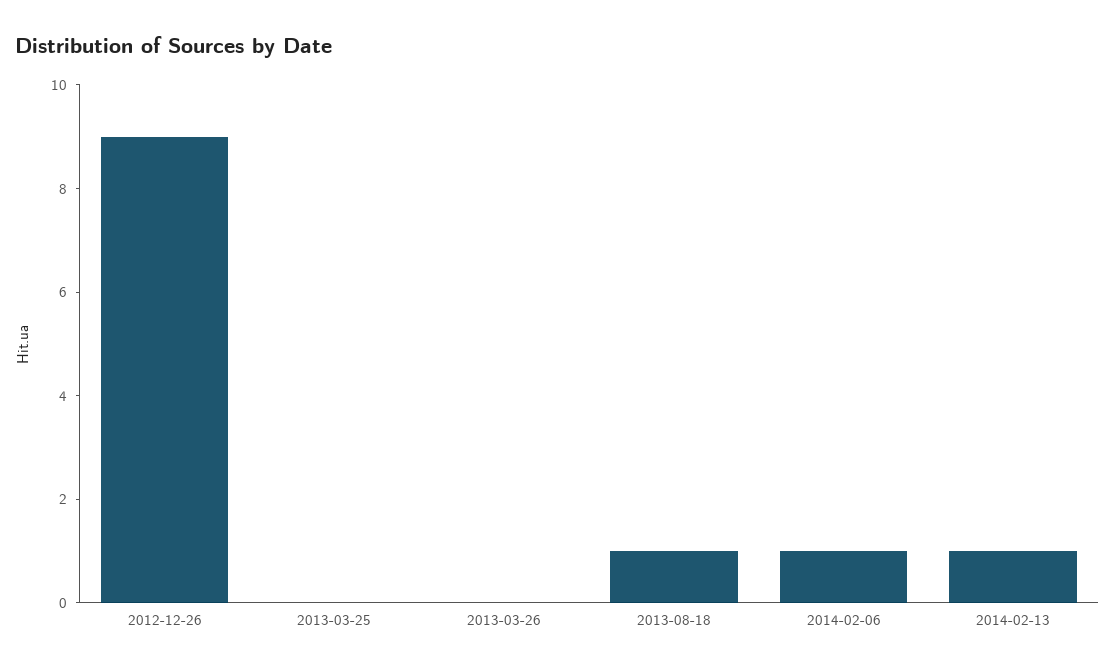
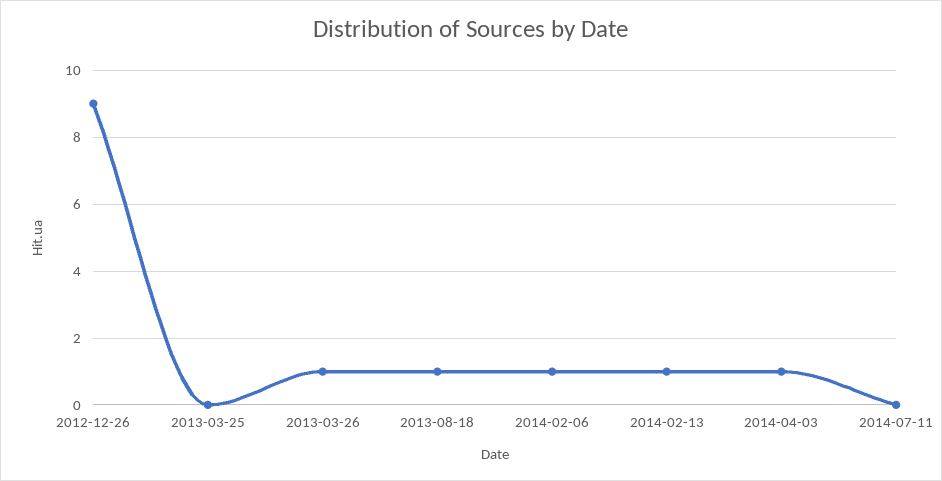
2013-03-26: 0 -> 1
2014-04-03: none -> 1
2014-07-11: none -> 0

